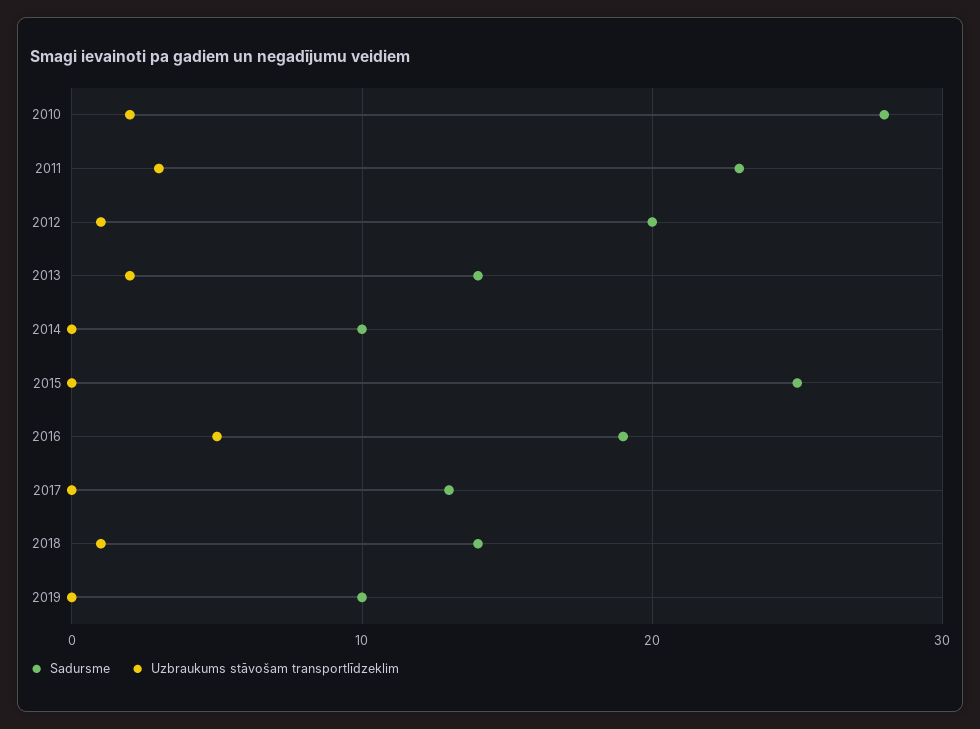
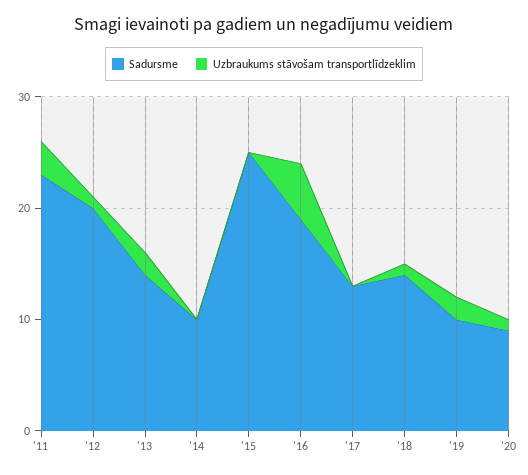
Sadursme, 2010: 28 -> none
Uzbraukums stāvošam transportlīdzeklim, 2010: 2 -> none
Uzbraukums stāvošam transportlīdzeklim, 2019: 0 -> 2
Sadursme, '20: none -> 9
Uzbraukums stāvošam transportlīdzeklim, '20: none -> 1

